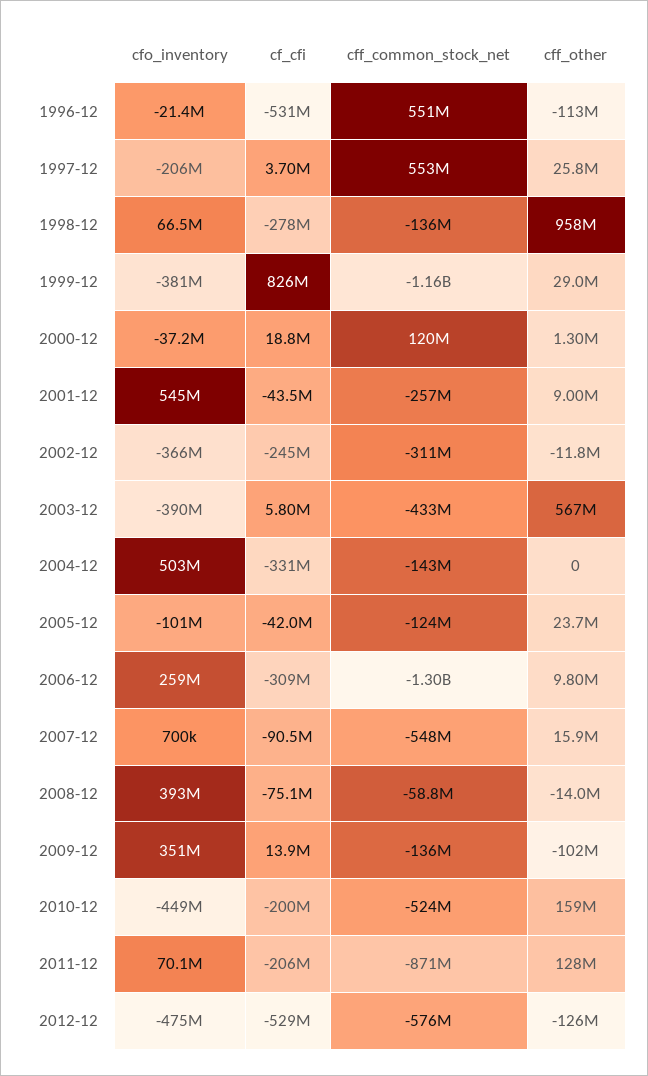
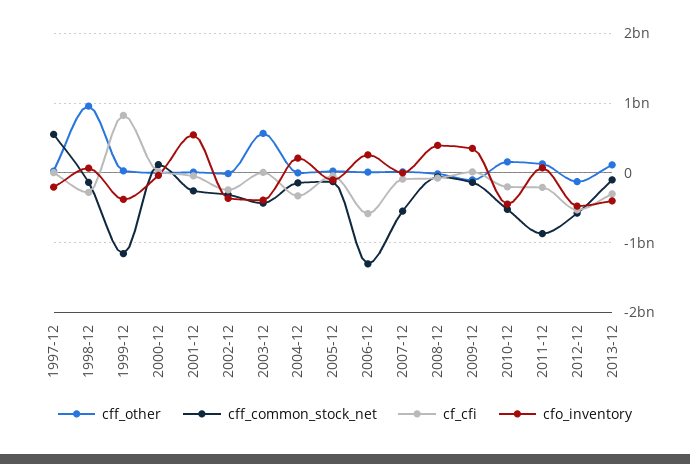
cfo_inventory, 1996-12: -21400000 -> none
cf_cfi, 1996-12: -531000000 -> none
cff_common_stock_net, 1996-12: 551000000 -> none
cff_other, 1996-12: -113000000 -> none
cfo_inventory, 2004-12: 503000000 -> 200000000
cf_cfi, 2006-12: -309000000 -> -600000000
cff_other, 2013-12: none -> 100000000
cff_common_stock_net, 2013-12: none -> -100000000
cf_cfi, 2013-12: none -> -300000000
cfo_inventory, 2013-12: none -> -400000000

